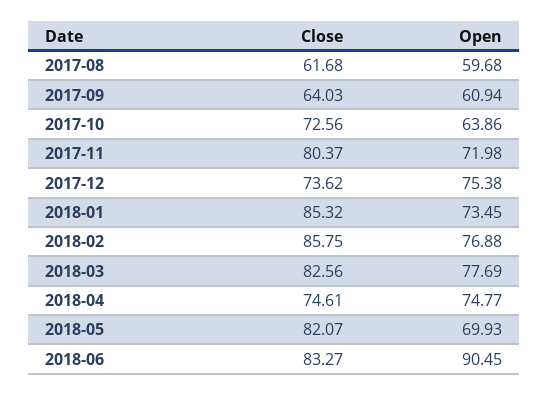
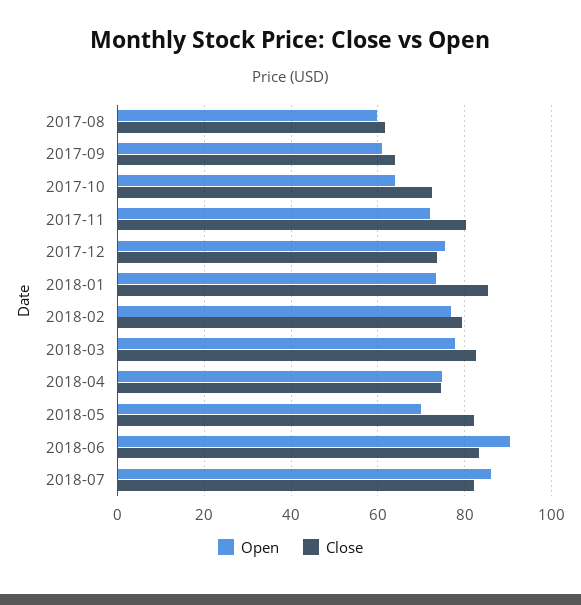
Close, 2018-02: 85.75 -> 80
Open, 2018-07: none -> 86
Close, 2018-07: none -> 82

